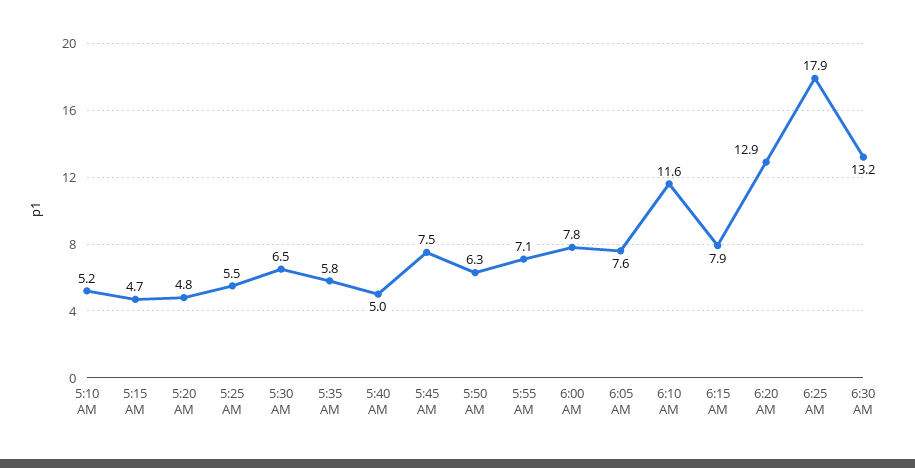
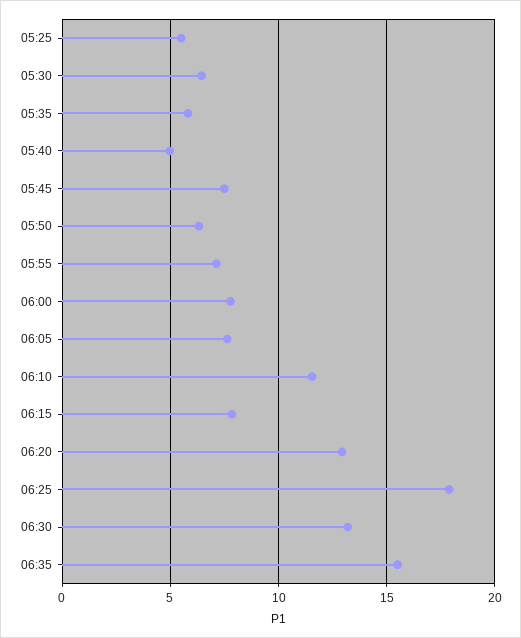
5:10 AM: 5.2 -> none
5:15 AM: 4.7 -> none
5:20 AM: 4.8 -> none
06:35: none -> 15.5

